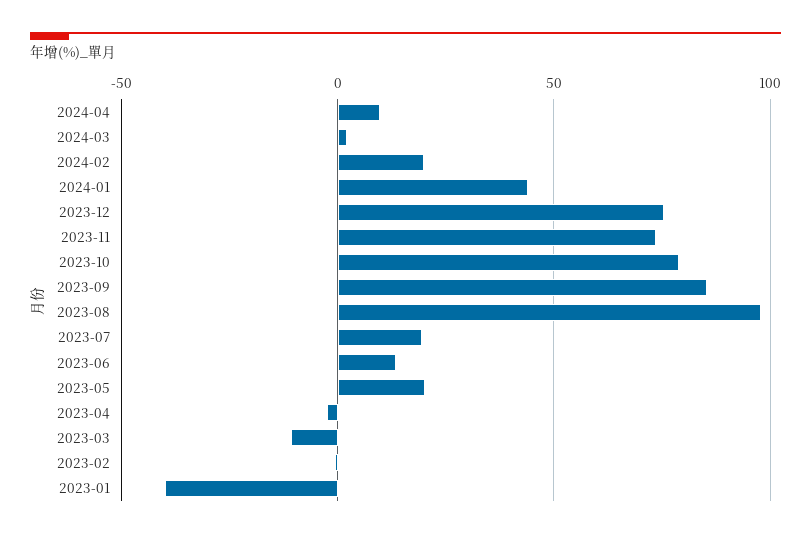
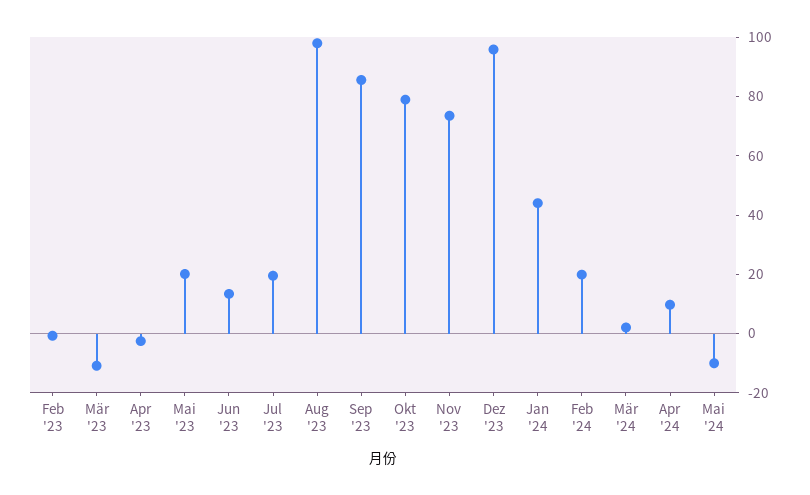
2023-12: 75 -> 95
2023-01: -40 -> none
Mai '24: none -> -10

